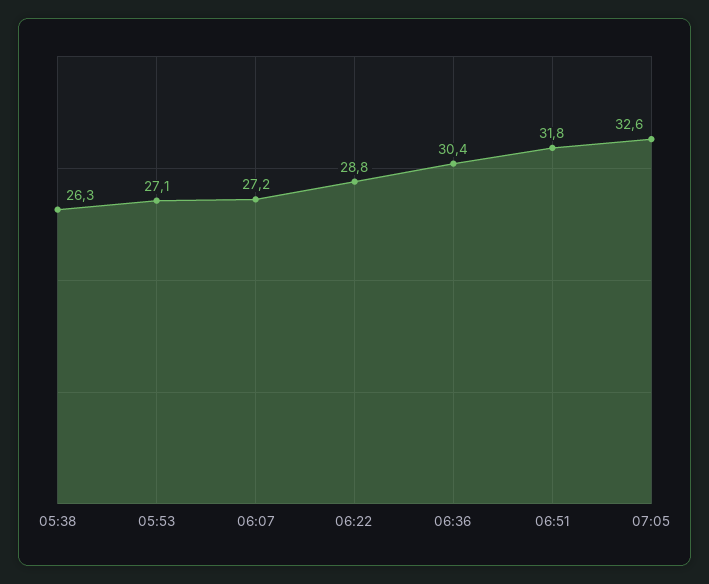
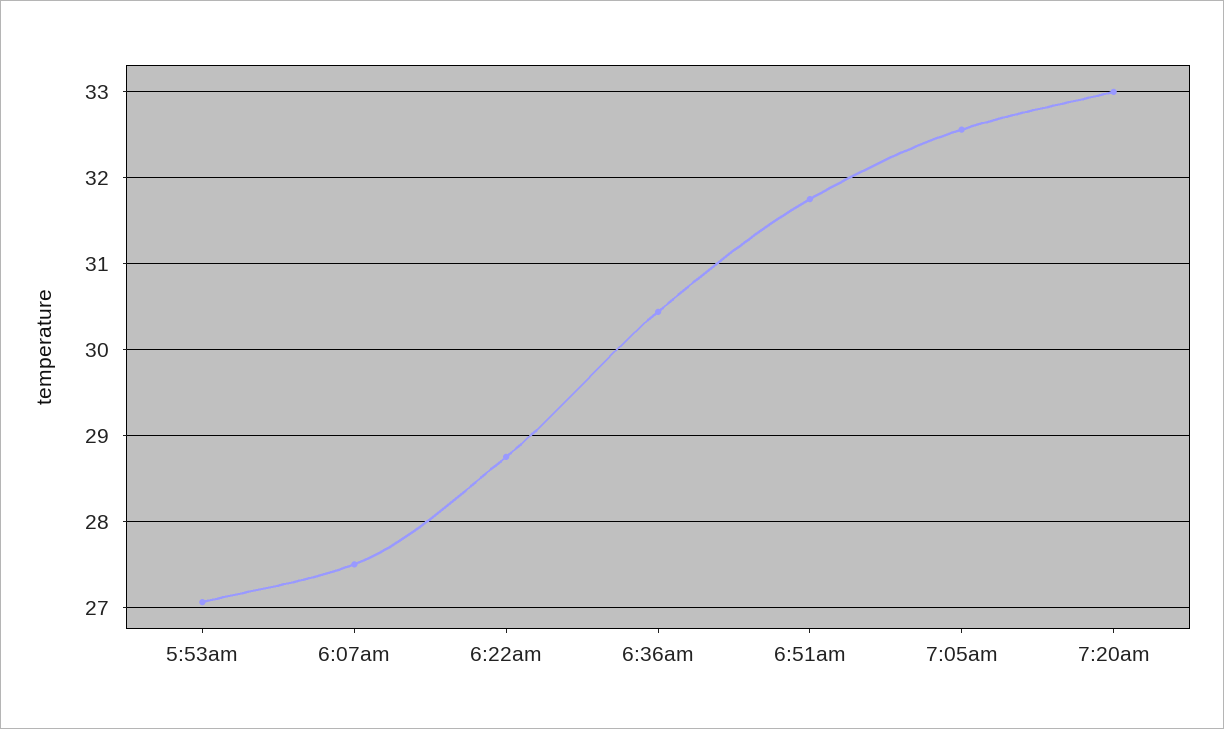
05:38: 26.3 -> none
06:07: 27.2 -> 27.5
7:20am: none -> 33

